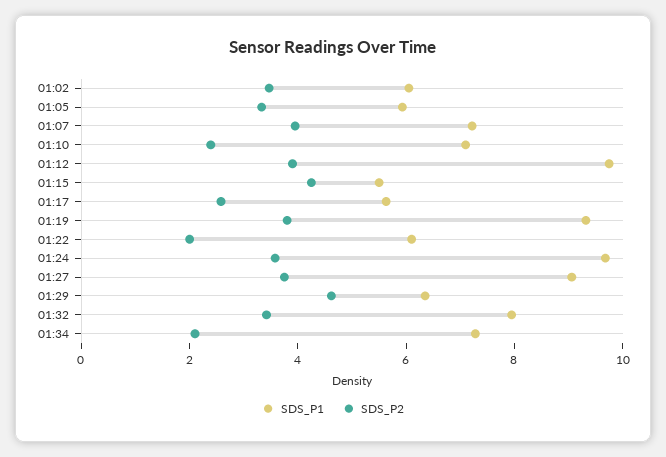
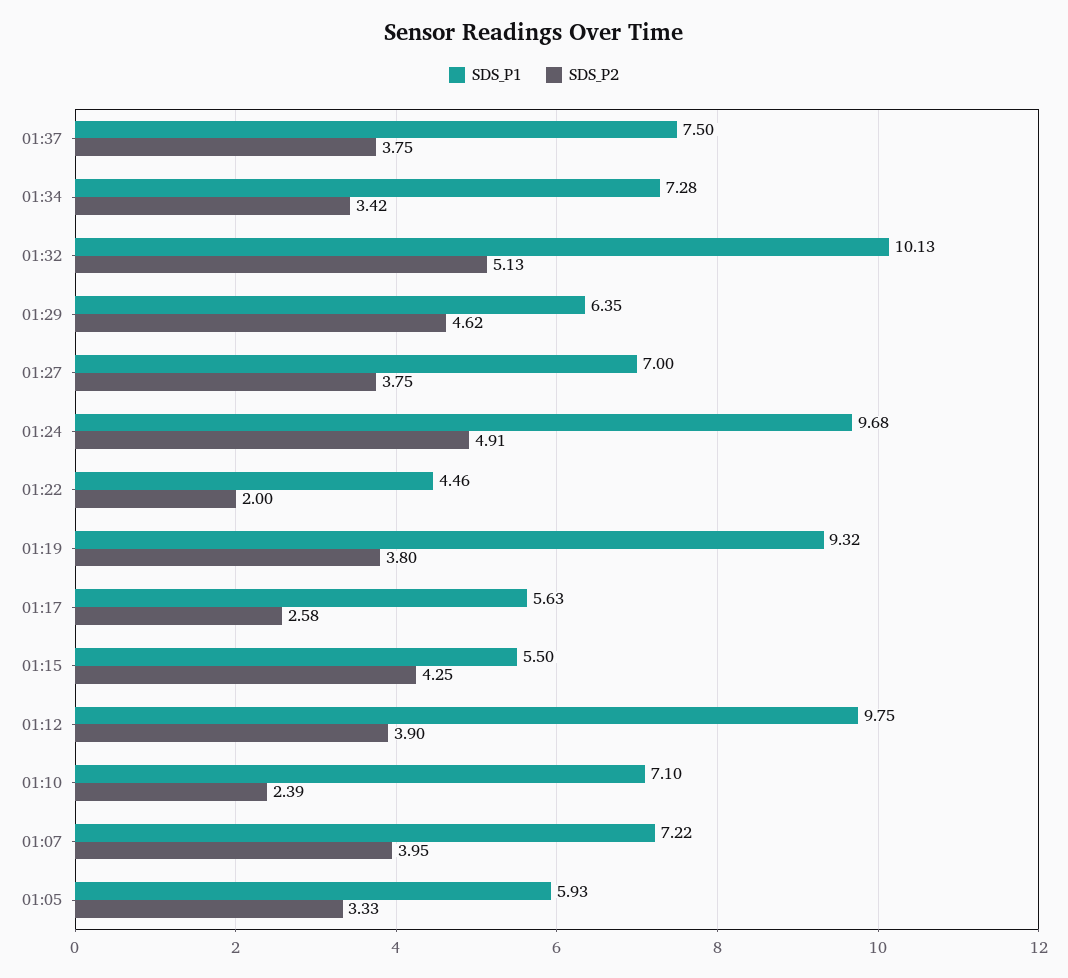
SDS_P1, 01:02: 6 -> none
SDS_P2, 01:02: 3.5 -> none
SDS_P1, 01:22: 6 -> 4.46
SDS_P2, 01:24: 3.5 -> 4.91
SDS_P1, 01:27: 9 -> 7
SDS_P1, 01:32: 8 -> 10.13
SDS_P2, 01:32: 3.5 -> 5.13
SDS_P2, 01:34: 2 -> 3.42
SDS_P1, 01:37: none -> 7.5
SDS_P2, 01:37: none -> 3.75

